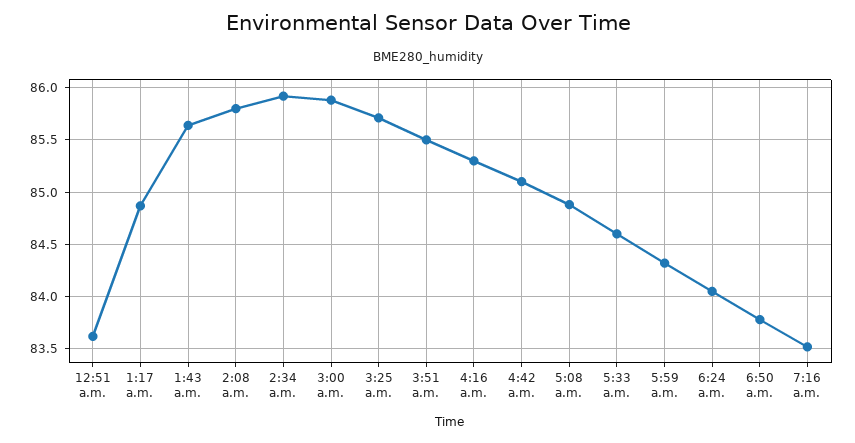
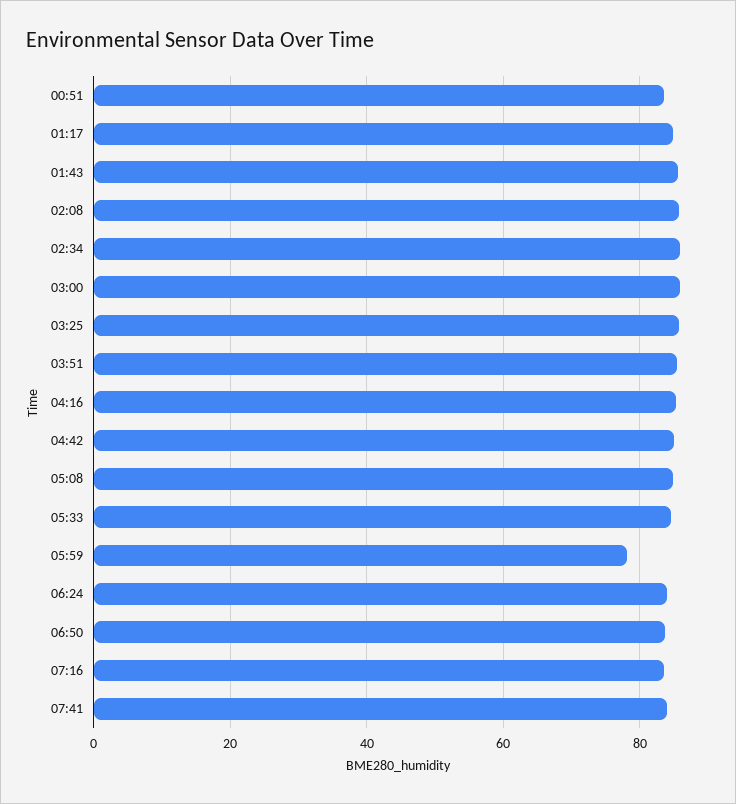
5:59 a.m.: 84.3 -> 78
07:41: none -> 84

